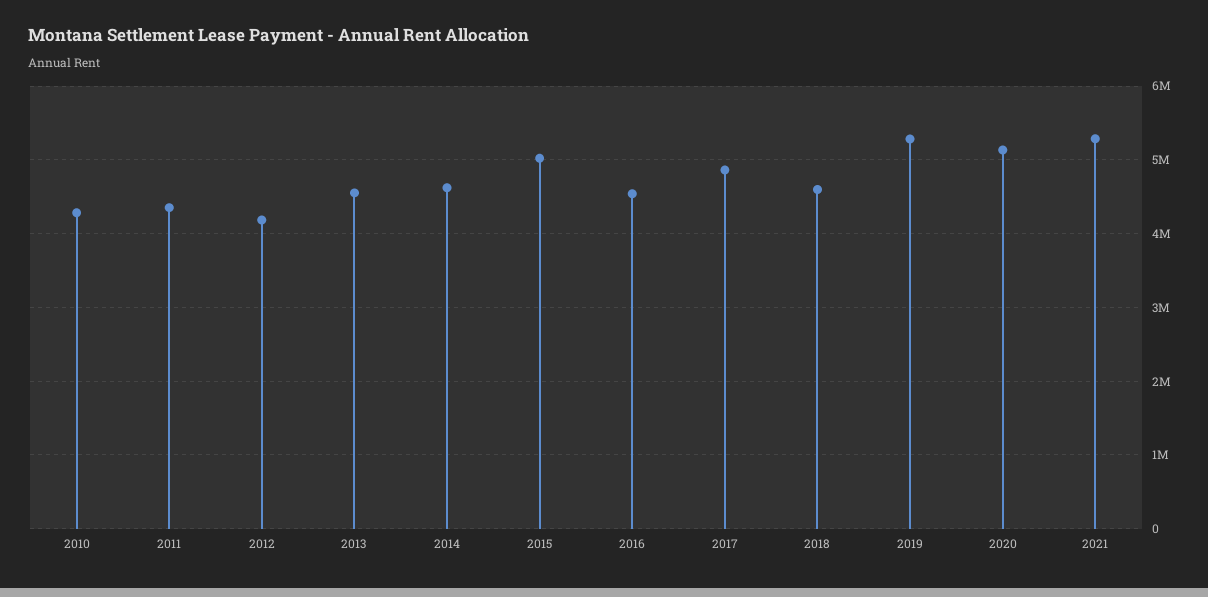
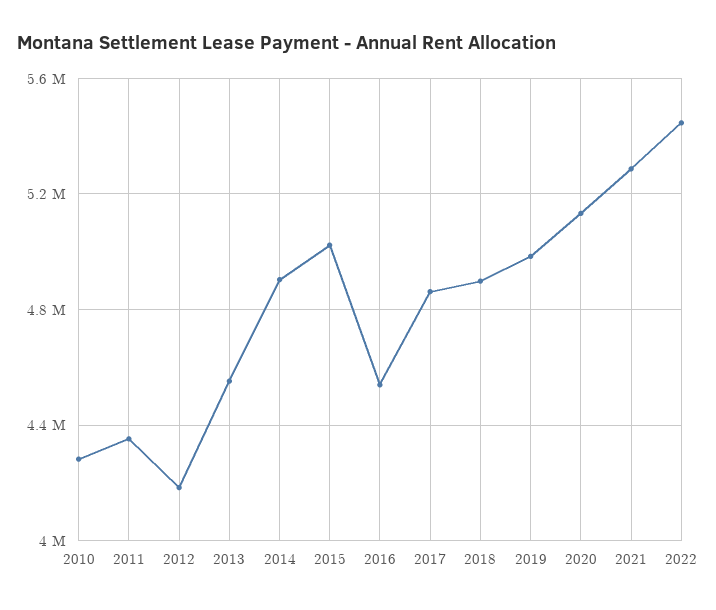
2014: 4600000 -> 4900000
2018: 4600000 -> 4900000
2019: 5300000 -> 5000000
2022: none -> 5450000

